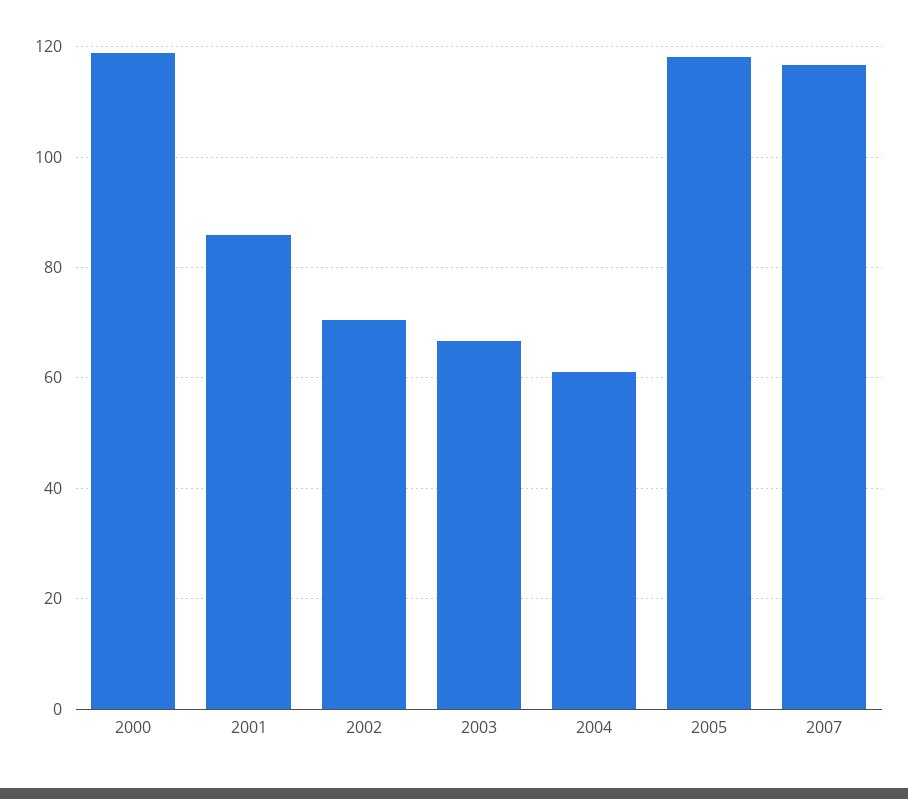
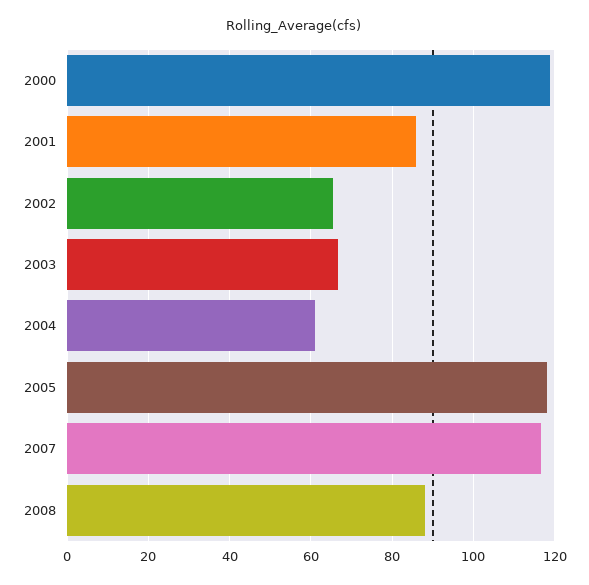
2002: 70 -> 66
2008: none -> 88

